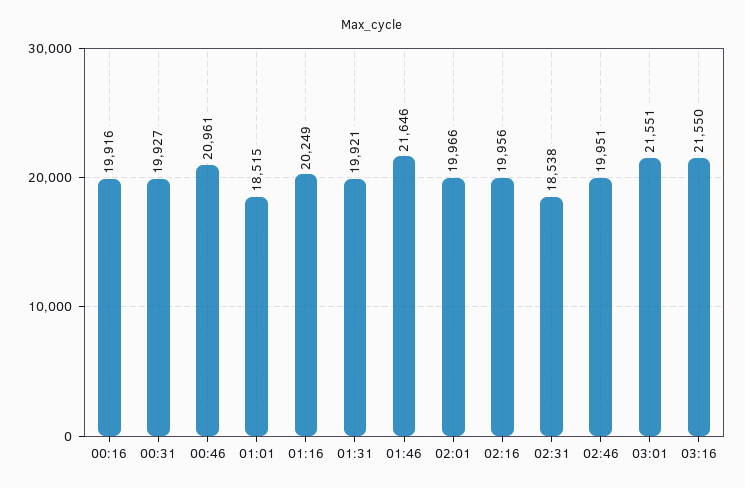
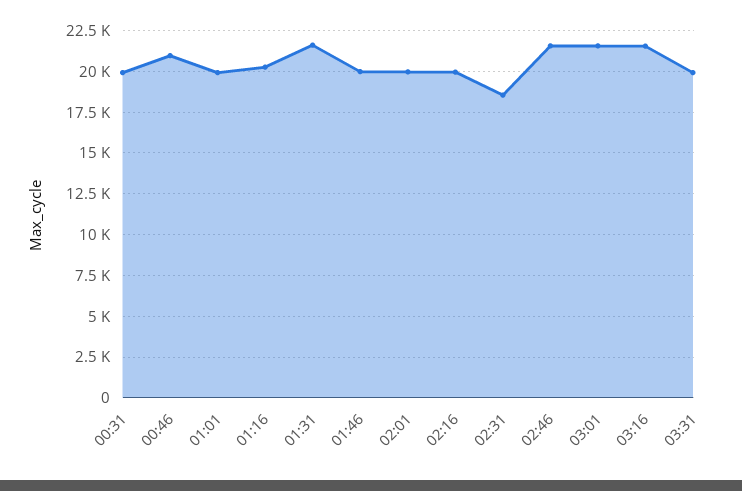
00:16: 19916 -> none
01:01: 18515 -> 20000
01:31: 19921 -> 21500
01:46: 21646 -> 20000
02:46: 19951 -> 21500
03:31: none -> 20000

